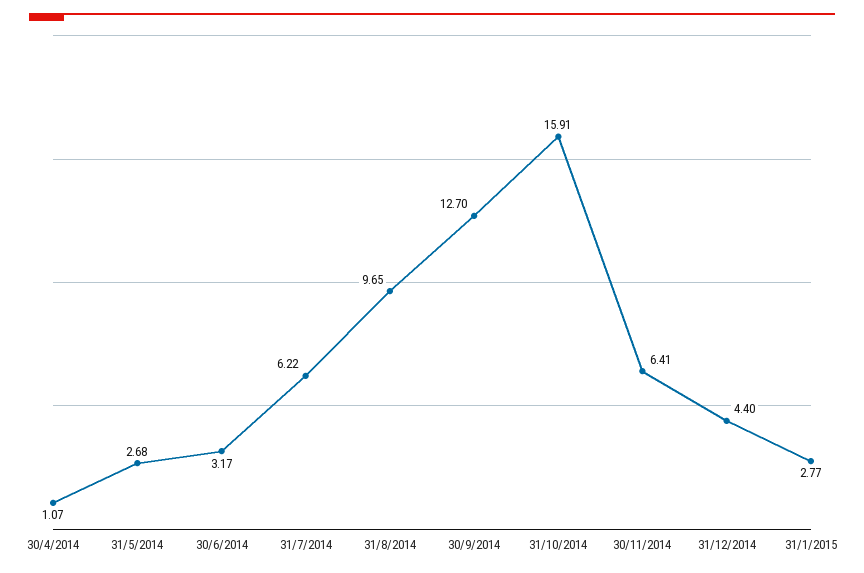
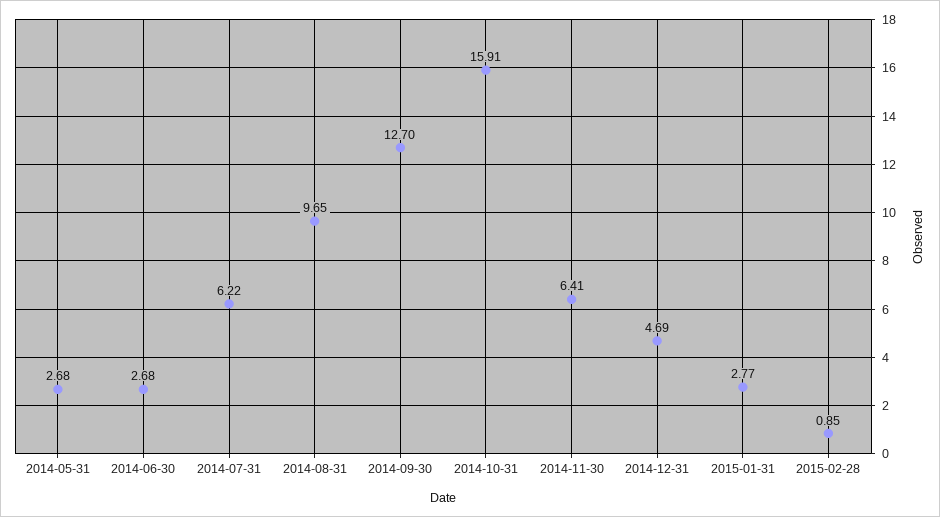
30/4/2014: 1.07 -> none
30/6/2014: 3.17 -> 2.68
31/12/2014: 4.4 -> 4.69
2015-02-28: none -> 0.85

